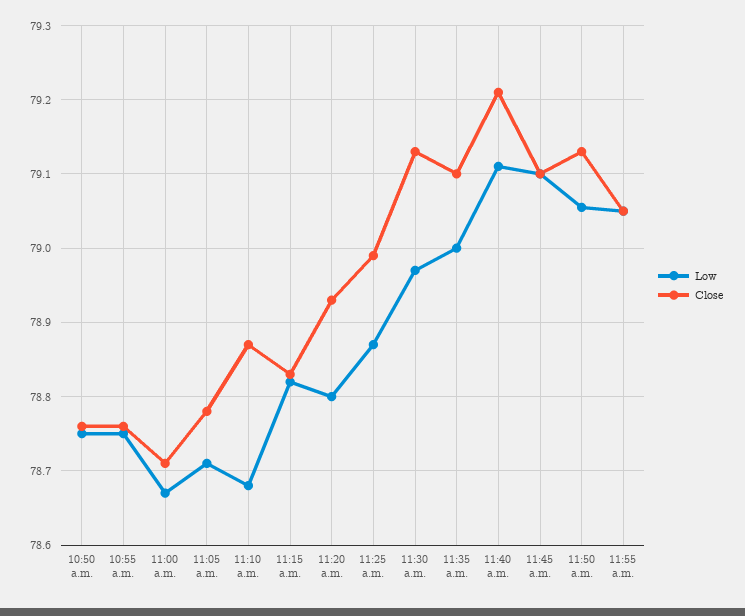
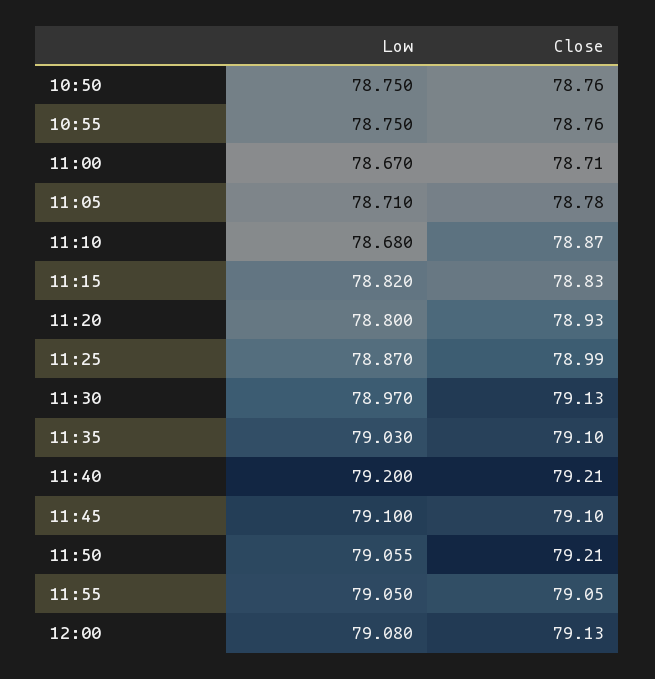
Low, 11:35 a.m.: 79 -> 79.03
Low, 11:40 a.m.: 79.11 -> 79.2
Close, 11:50 a.m.: 79.13 -> 79.21
Low, 12:00: none -> 79.08
Close, 12:00: none -> 79.13

